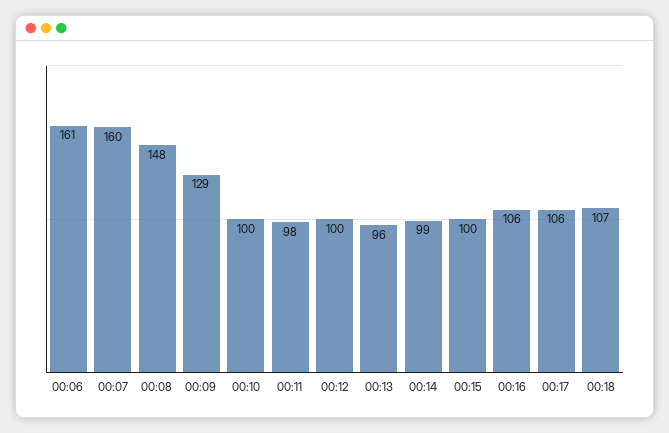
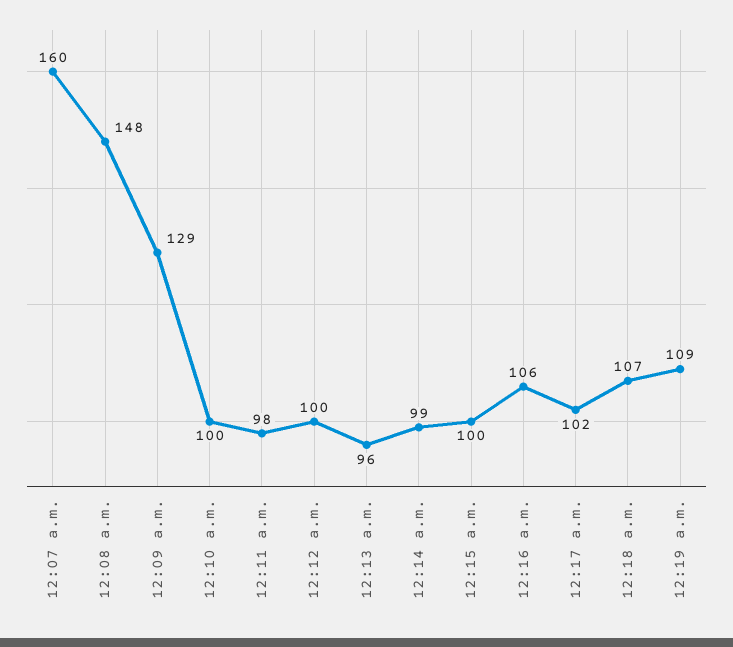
00:06: 161 -> none
00:17: 106 -> 102
12:19 a.m.: none -> 109

